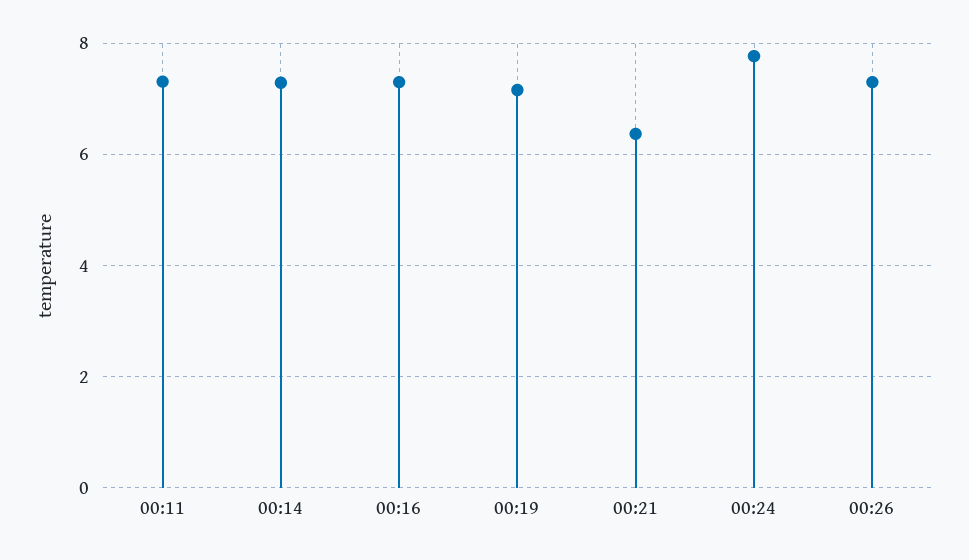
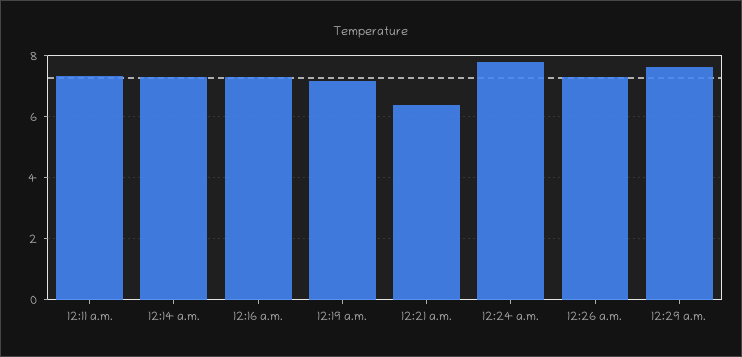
12:29 a.m.: none -> 7.6

